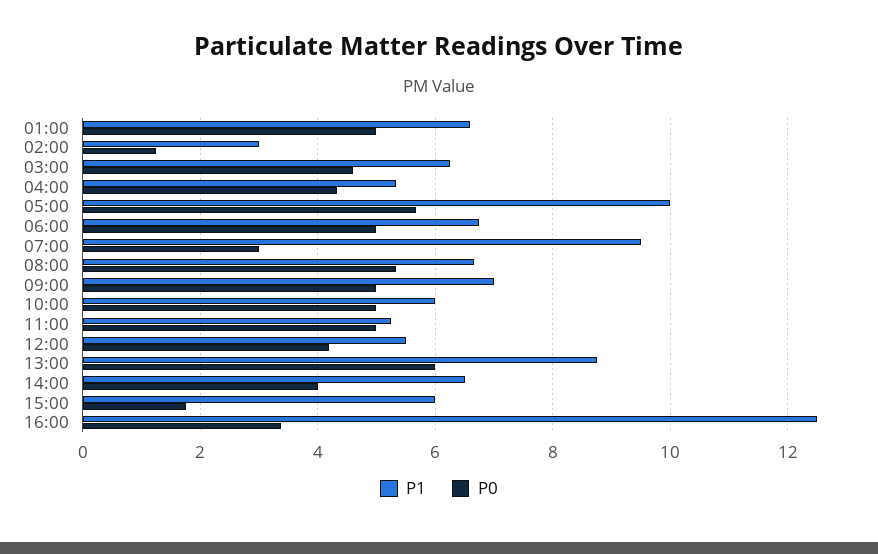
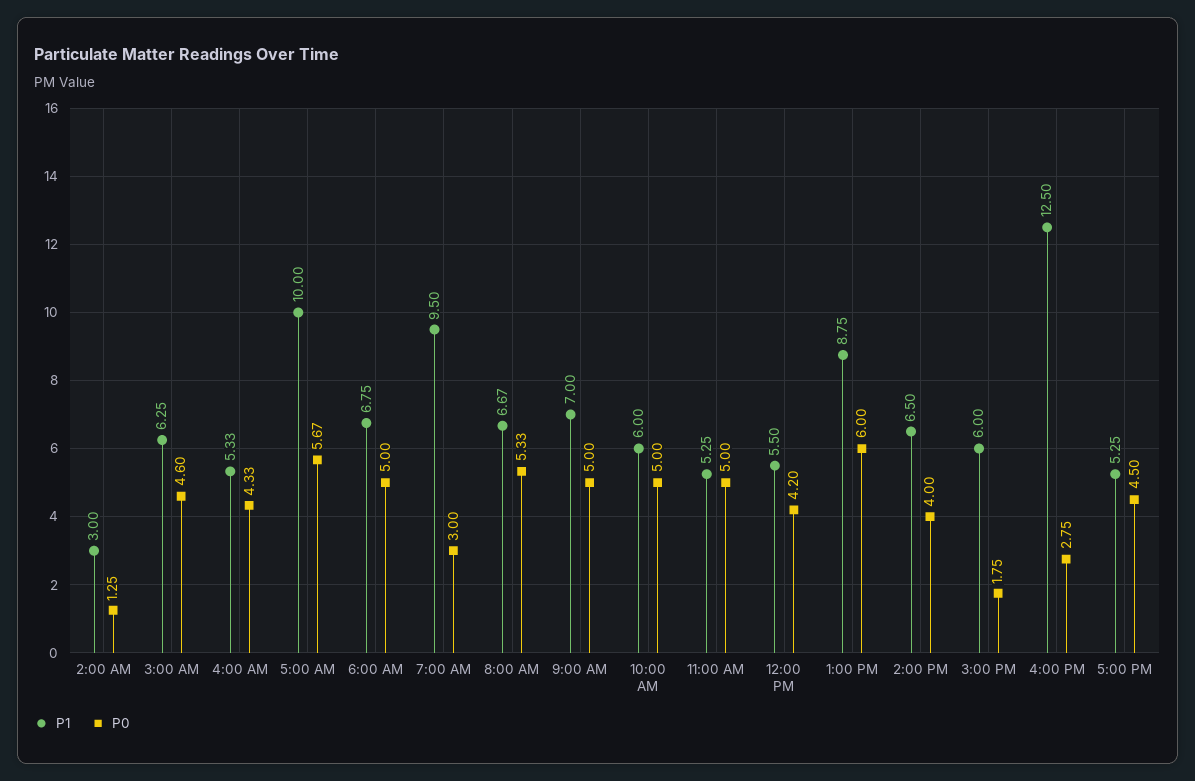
P1, 01:00: 6.6 -> none
P0, 01:00: 5 -> none
P0, 16:00: 3.4 -> 2.75
P1, 5:00 PM: none -> 5.25
P0, 5:00 PM: none -> 4.5

